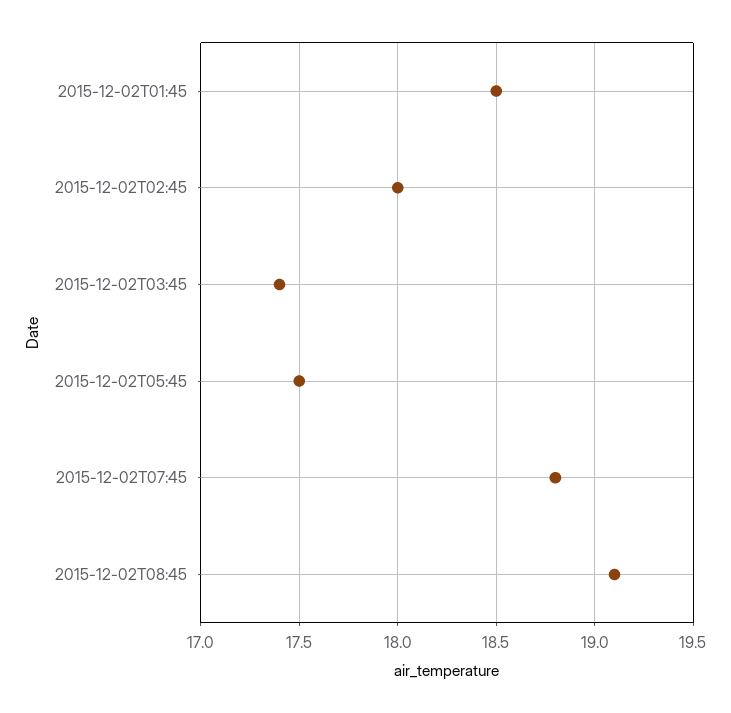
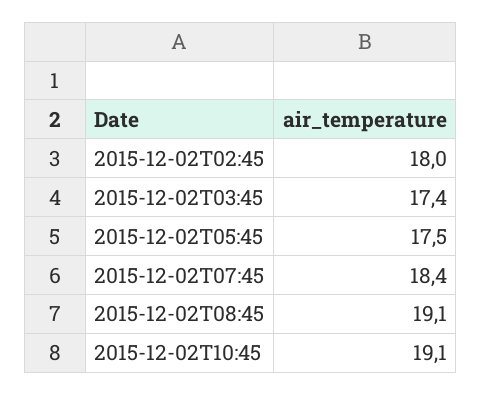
2015-12-02T01:45: 18.5 -> none
2015-12-02T07:45: 18.8 -> 18.4
2015-12-02T10:45: none -> 19.1

